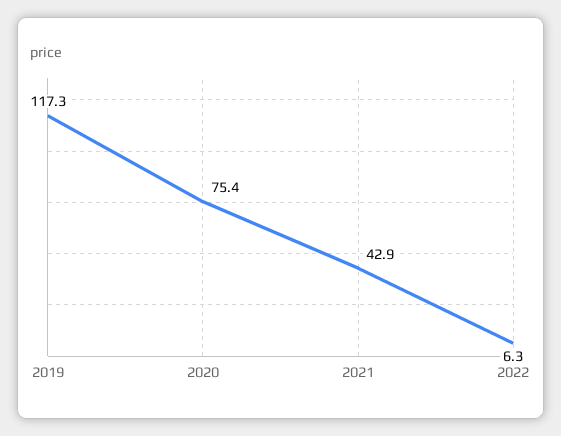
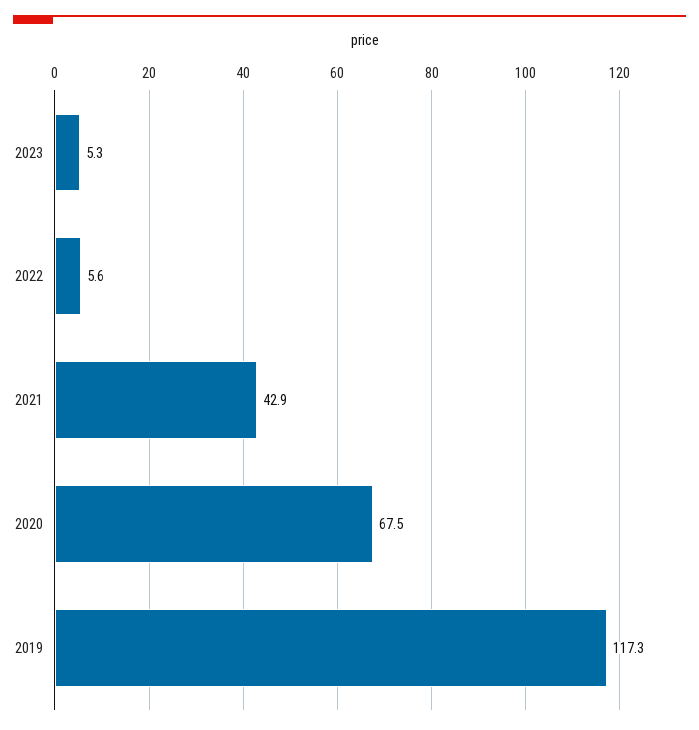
2020: 75.4 -> 67.5
2022: 6.3 -> 5.6
2023: none -> 5.3

